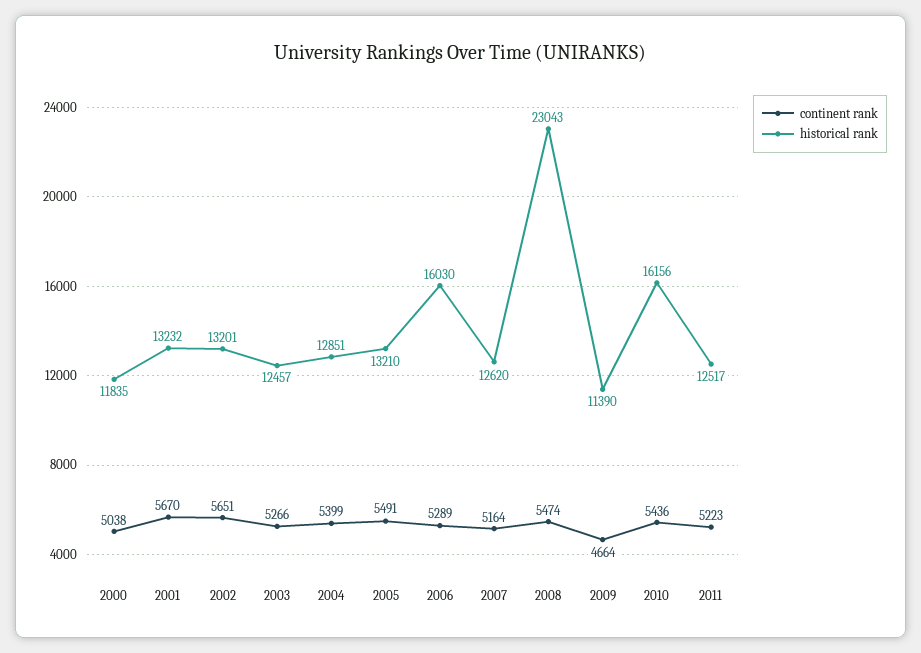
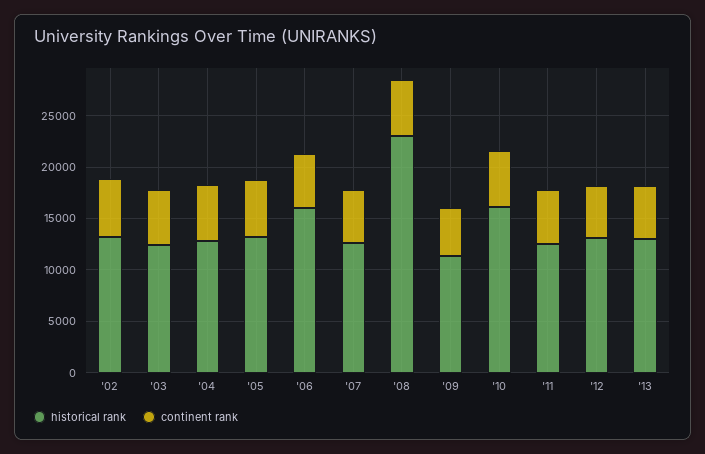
continent rank, 2000: 5038 -> none
historical rank, 2000: 11835 -> none
continent rank, 2001: 5670 -> none
historical rank, 2001: 13232 -> none
historical rank, '12: none -> 13000
continent rank, '12: none -> 5000
historical rank, '13: none -> 13000
continent rank, '13: none -> 5000

